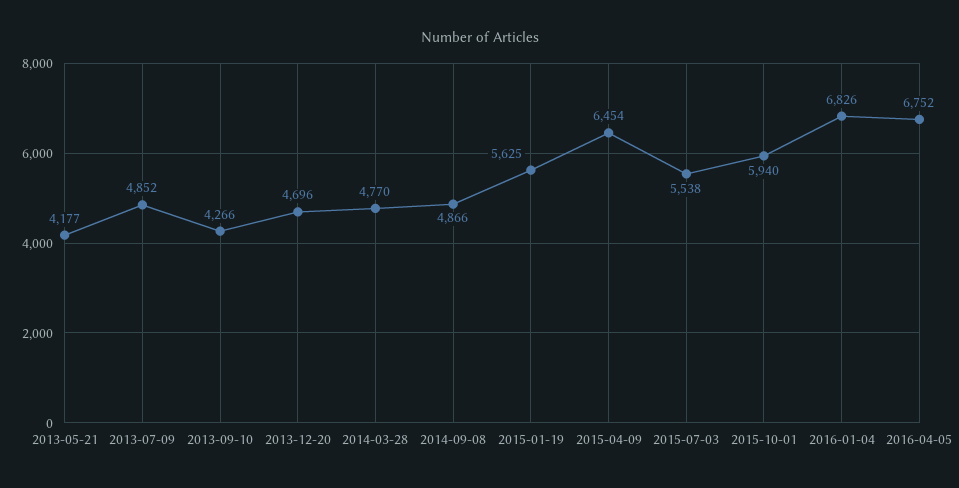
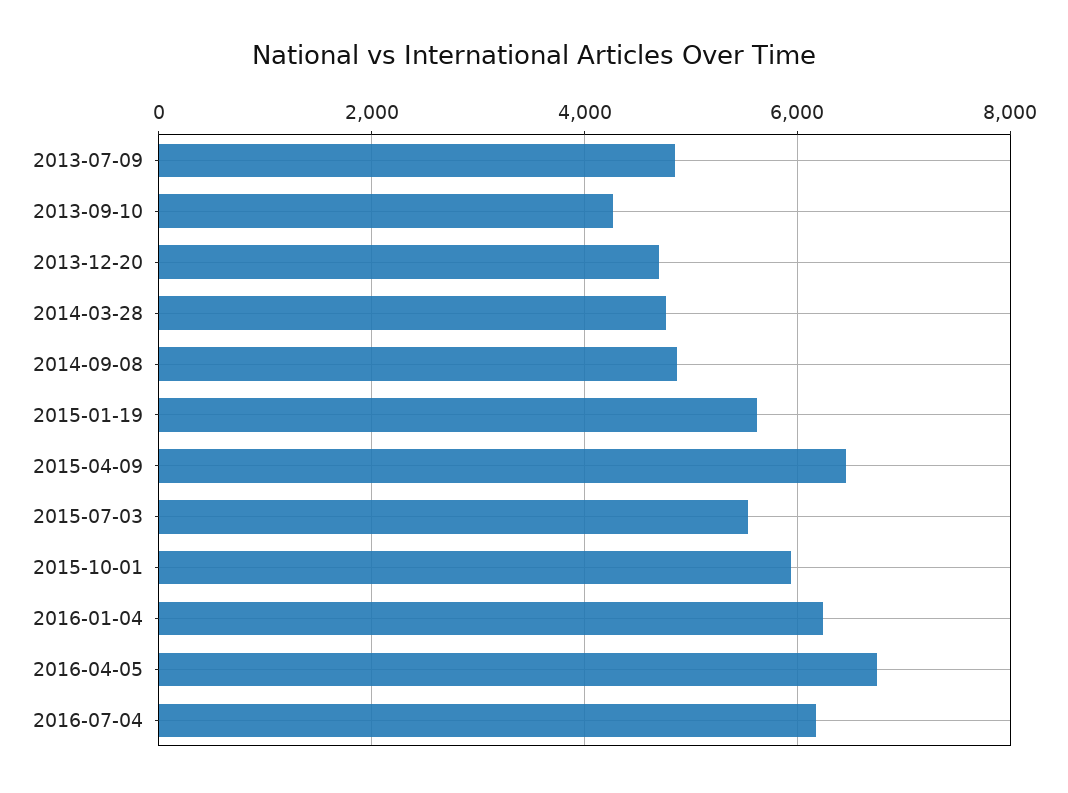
2013-05-21: 4177 -> none
2016-01-04: 6826 -> 6200
2016-07-04: none -> 6200

